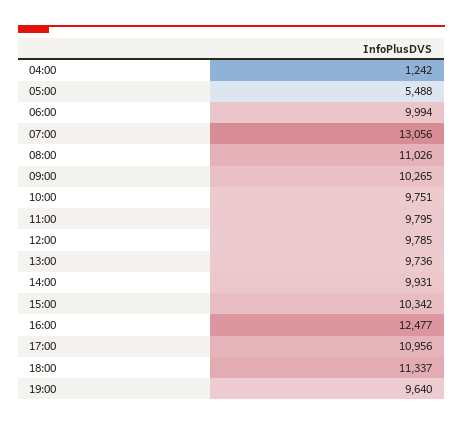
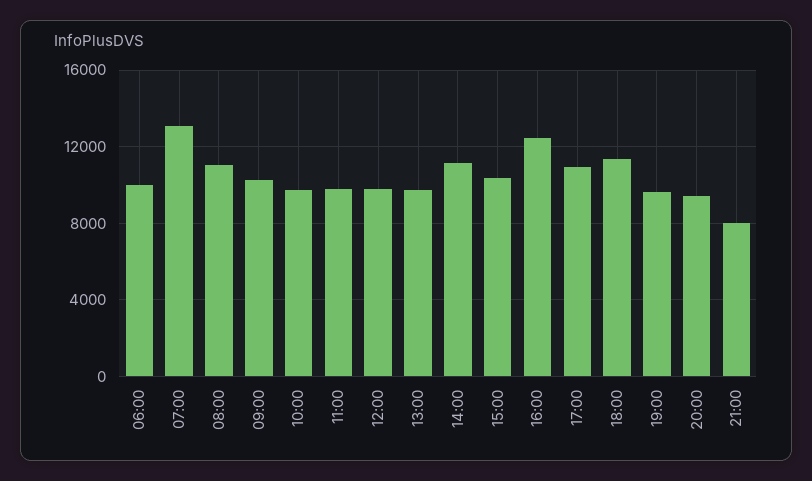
04:00: 1242 -> none
05:00: 5488 -> none
14:00: 9931 -> 11000
20:00: none -> 9500
21:00: none -> 8000

